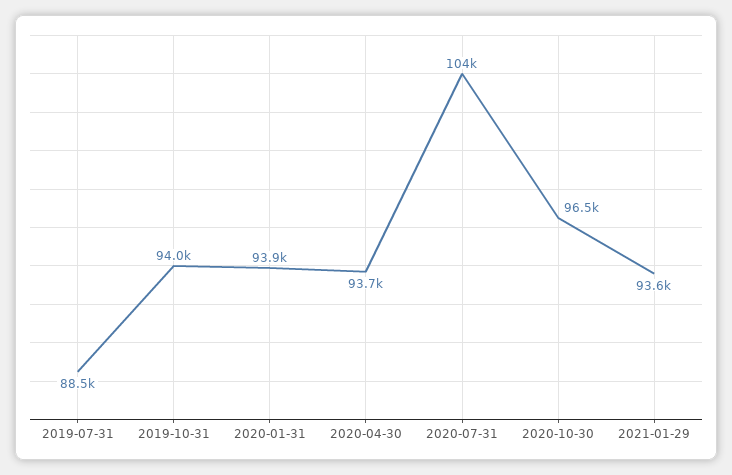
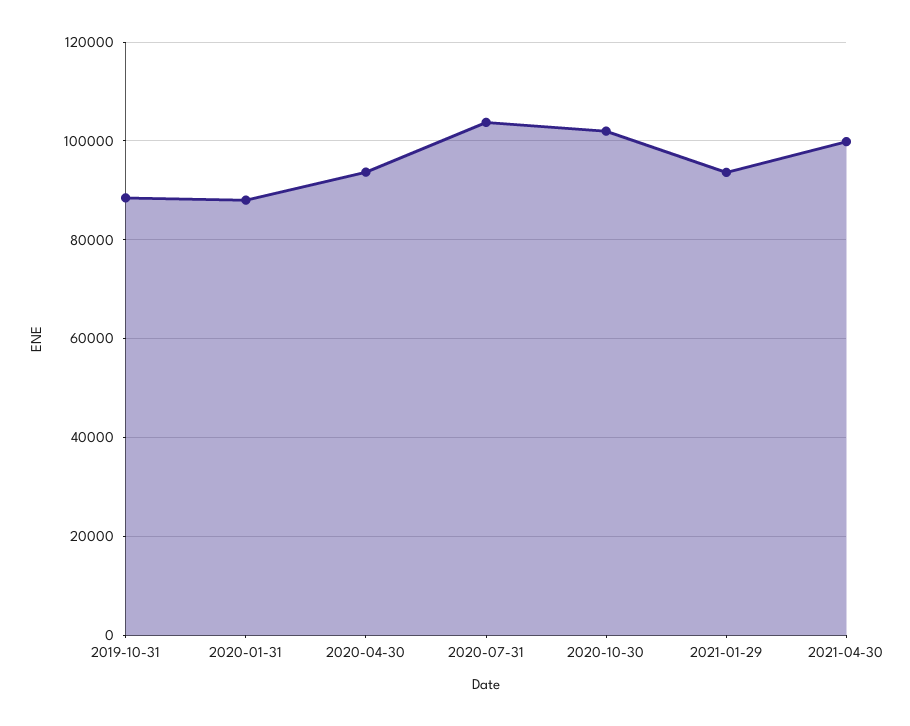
2019-07-31: 88500 -> none
2019-10-31: 94000 -> 88000
2020-01-31: 93900 -> 88000
2020-10-30: 96500 -> 102000
2021-04-30: none -> 100000

